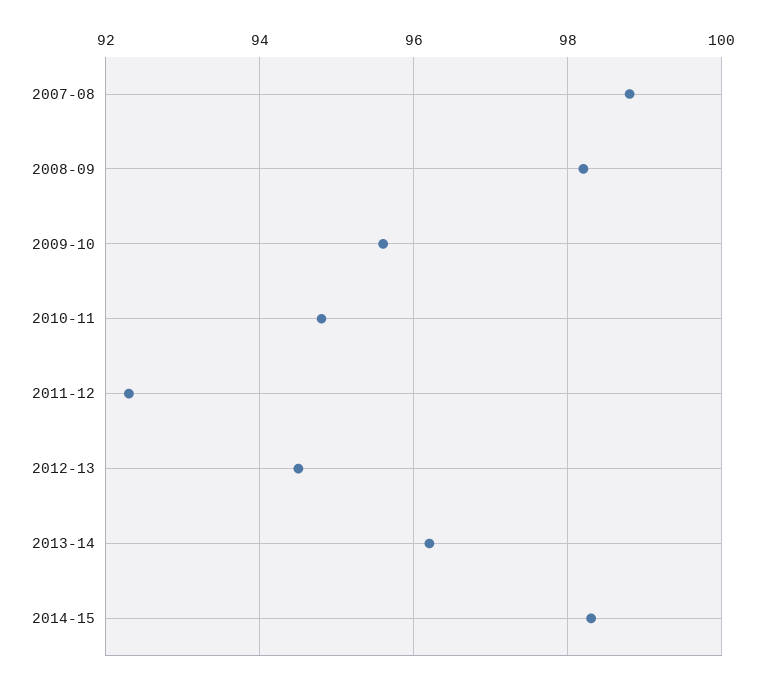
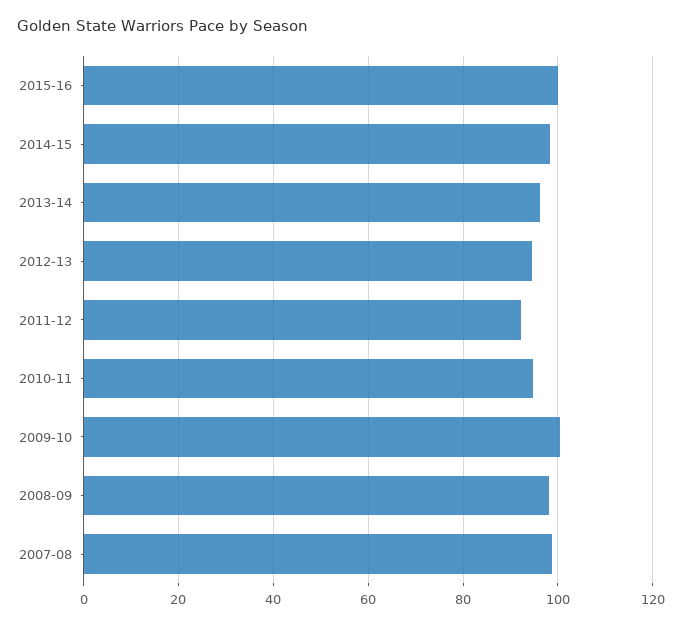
2009-10: 95.5 -> 100
2015-16: none -> 100

